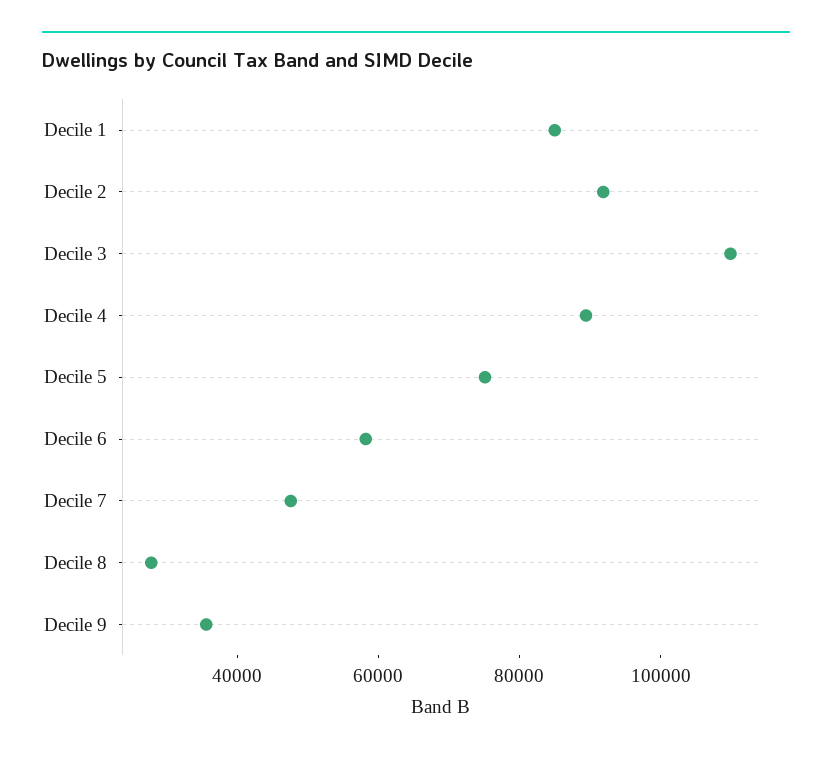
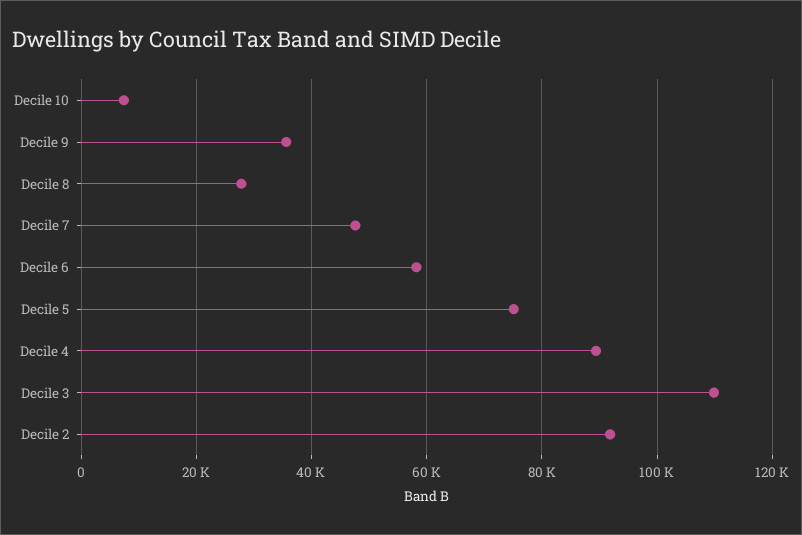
Decile 1: 85000 -> none
Decile 10: none -> 8000

